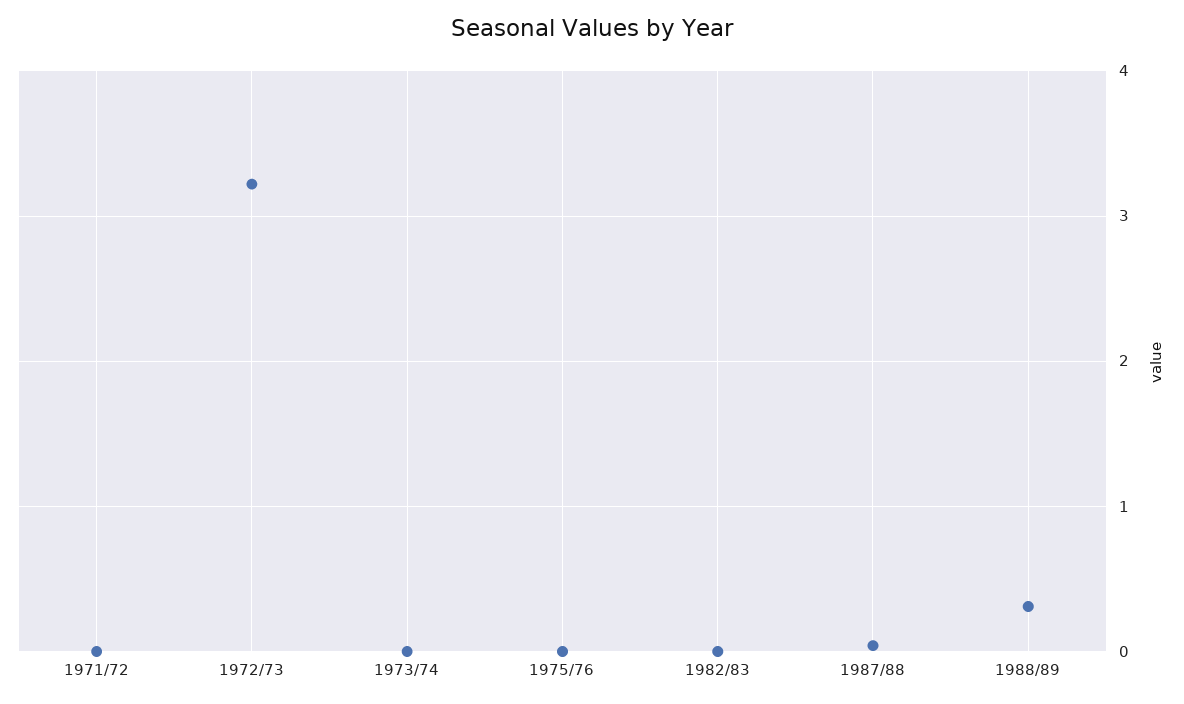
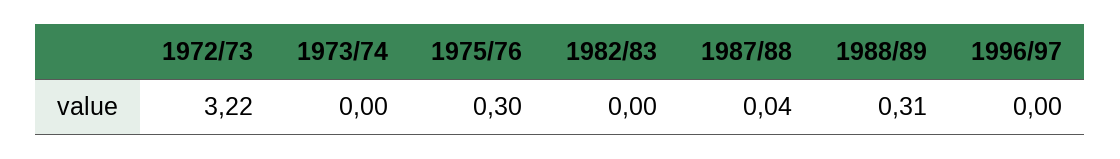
1971/72: 0 -> none
1975/76: 0 -> 0.3
1996/97: none -> 0

